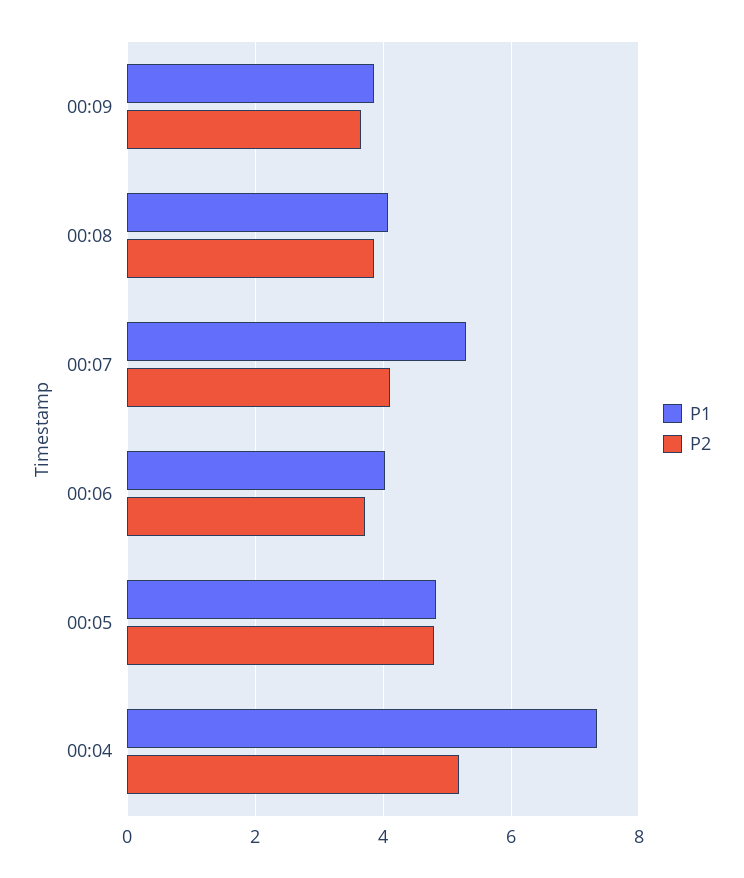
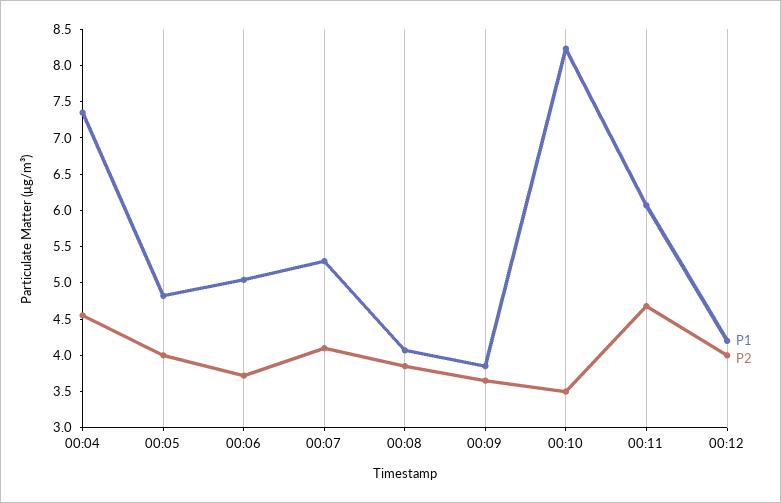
P1, 00:06: 4 -> 5
P2, 00:05: 4.8 -> 4
P2, 00:04: 5.2 -> 4.5
P1, 00:10: none -> 8.25
P2, 00:10: none -> 3.5
P1, 00:11: none -> 6
P2, 00:11: none -> 4.75
P1, 00:12: none -> 4.25
P2, 00:12: none -> 4

